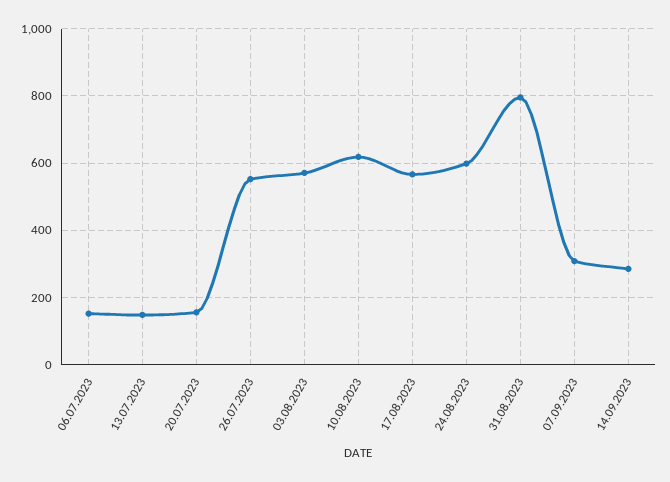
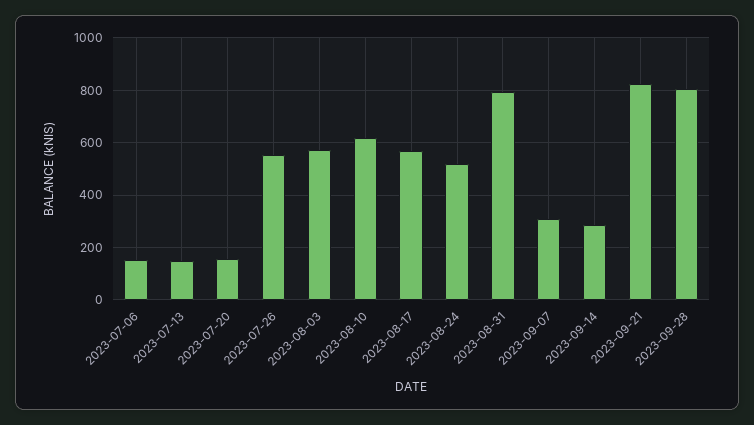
24.08.2023: 600 -> 525
2023-09-21: none -> 825
2023-09-28: none -> 800

